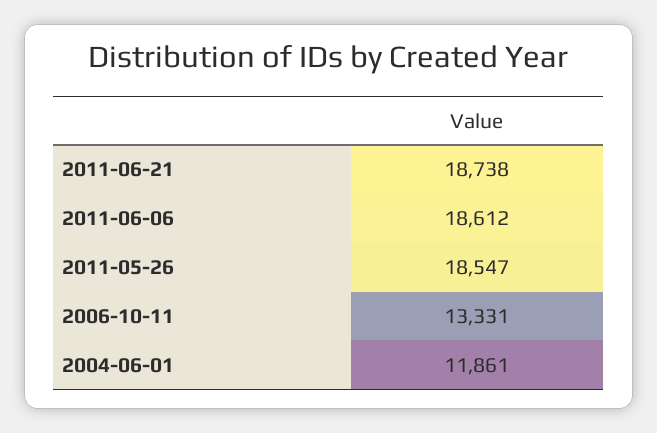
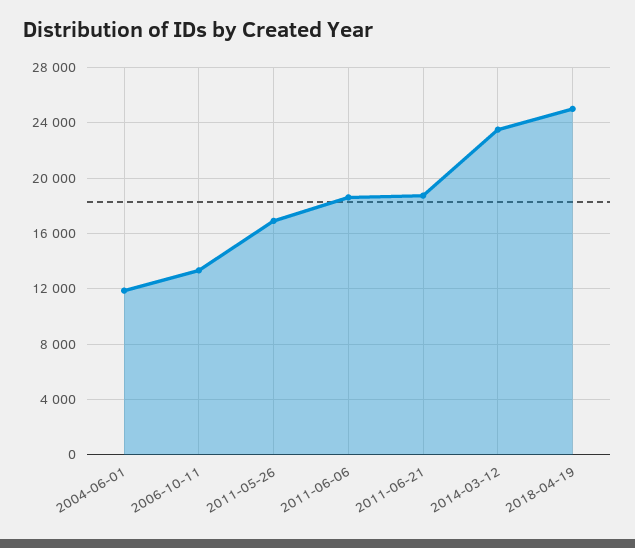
2011-05-26: 18547 -> 17000
2014-03-12: none -> 23500
2018-04-19: none -> 25000

